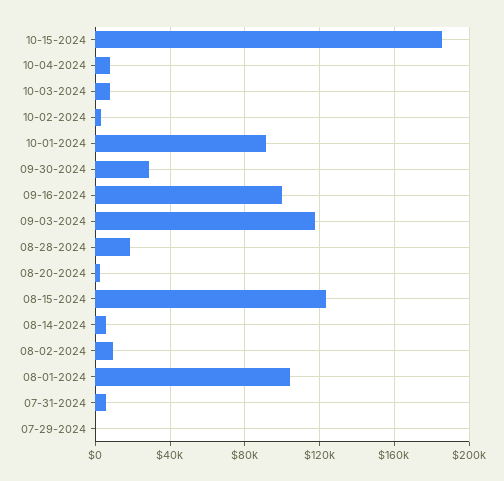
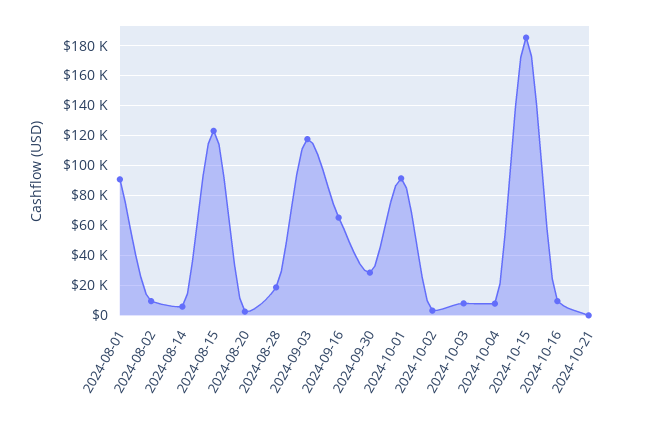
09-16-2024: 100000 -> 65000
08-01-2024: 105000 -> 90000
07-31-2024: 5000 -> none
07-29-2024: 0 -> none
2024-10-16: none -> 10000
2024-10-21: none -> 0

